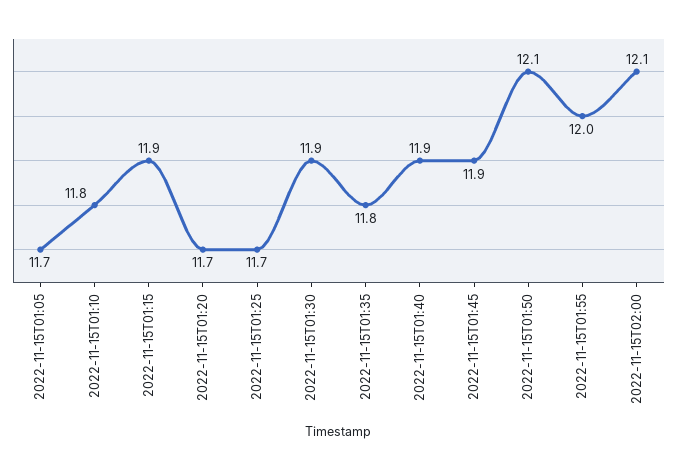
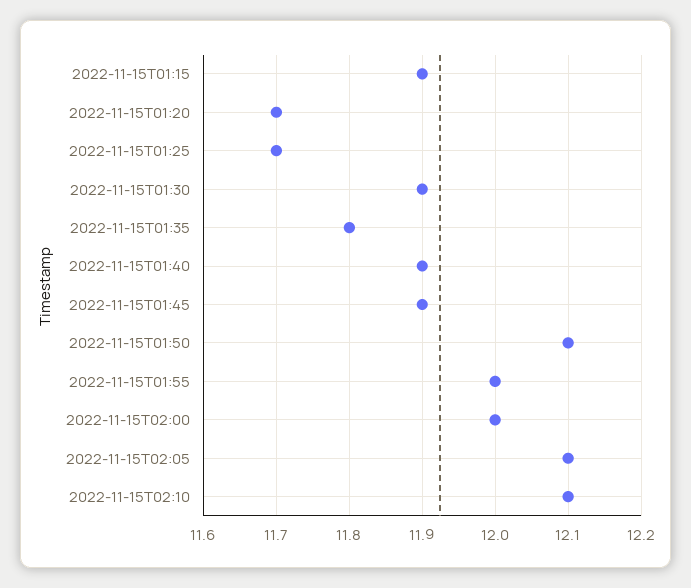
2022-11-15T01:05: 11.7 -> none
2022-11-15T01:10: 11.8 -> none
2022-11-15T02:00: 12.1 -> 12
2022-11-15T02:05: none -> 12.1
2022-11-15T02:10: none -> 12.1

